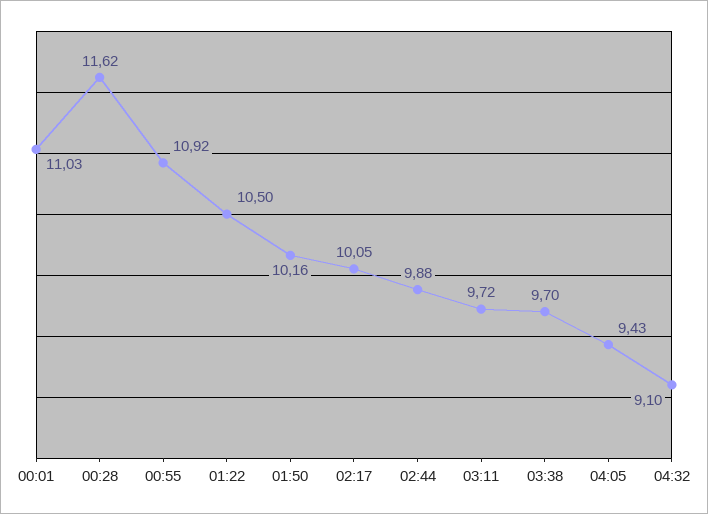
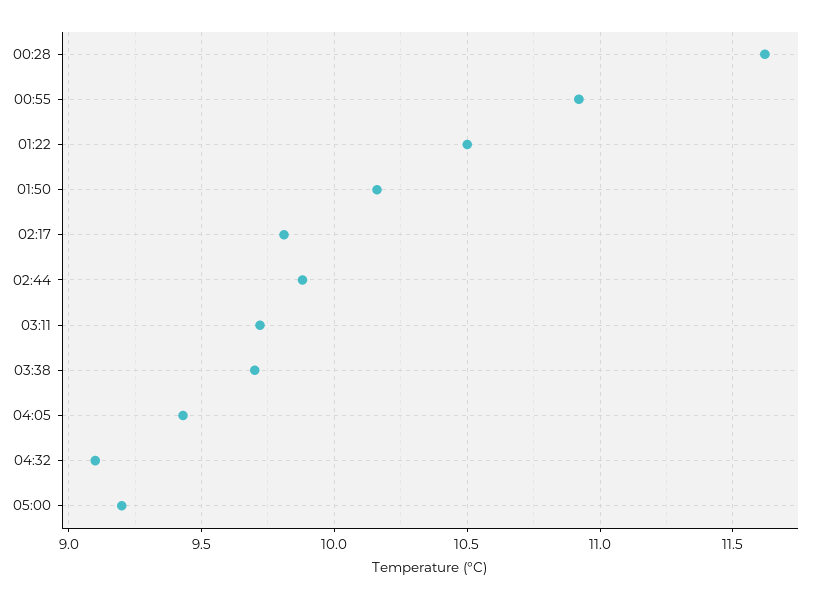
00:01: 11.03 -> none
02:17: 10.05 -> 9.8
05:00: none -> 9.2

